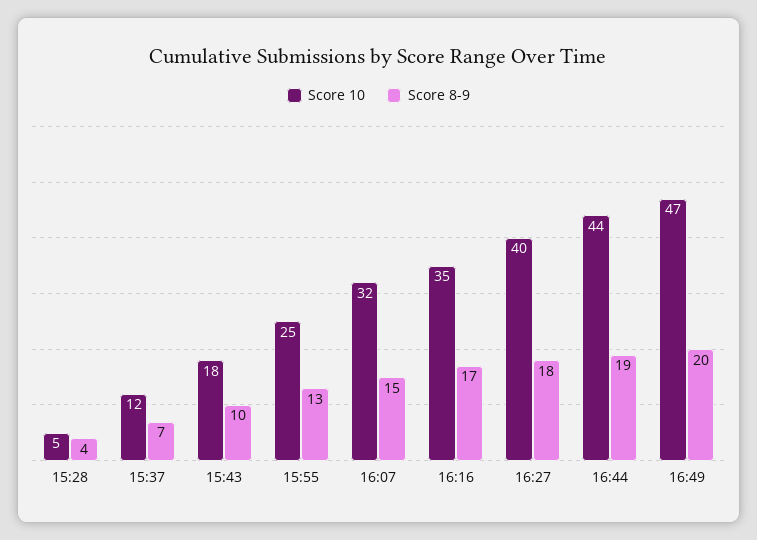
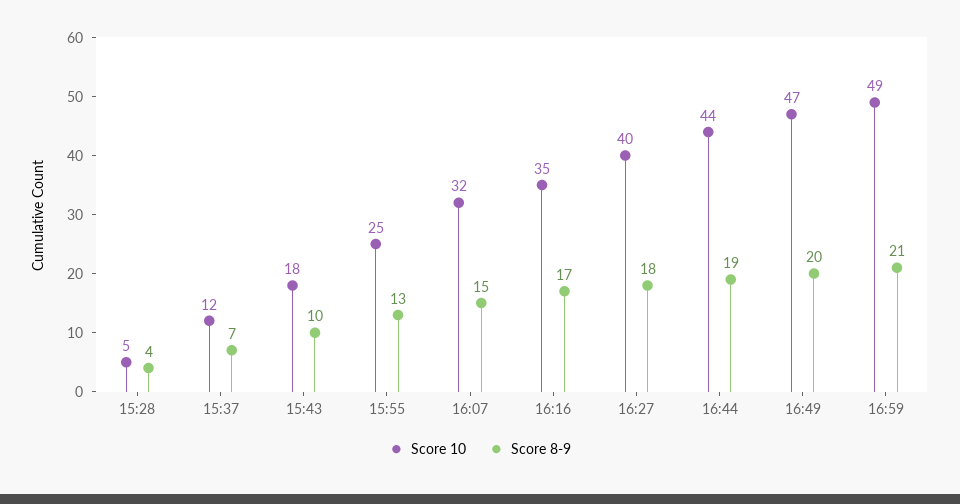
Score 10, 16:59: none -> 49
Score 8-9, 16:59: none -> 21

